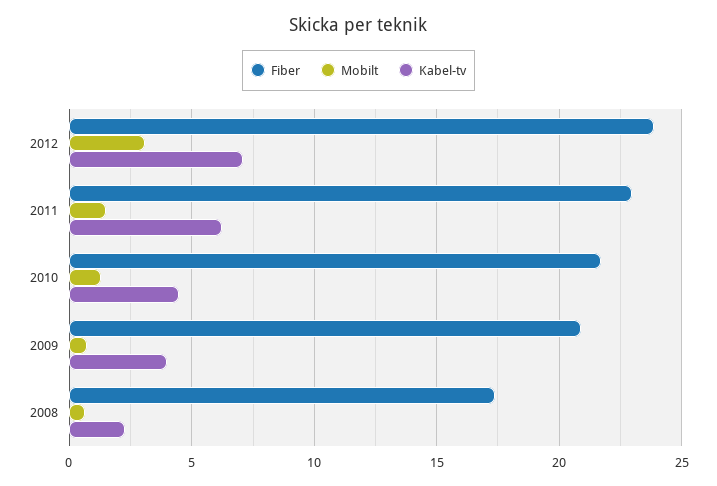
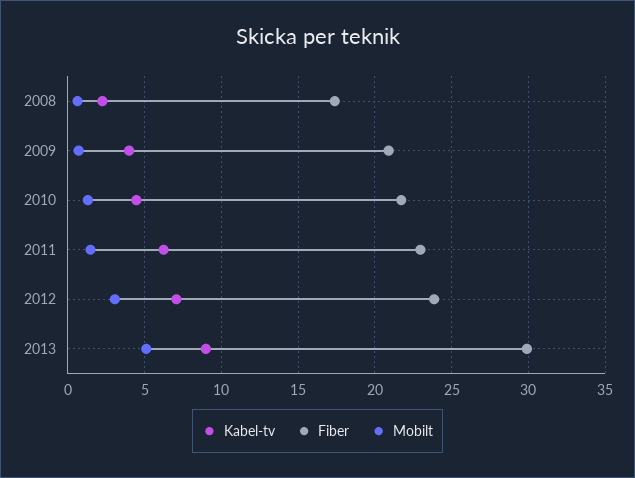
Kabel-tv, 2013: none -> 9
Fiber, 2013: none -> 30
Mobilt, 2013: none -> 5

